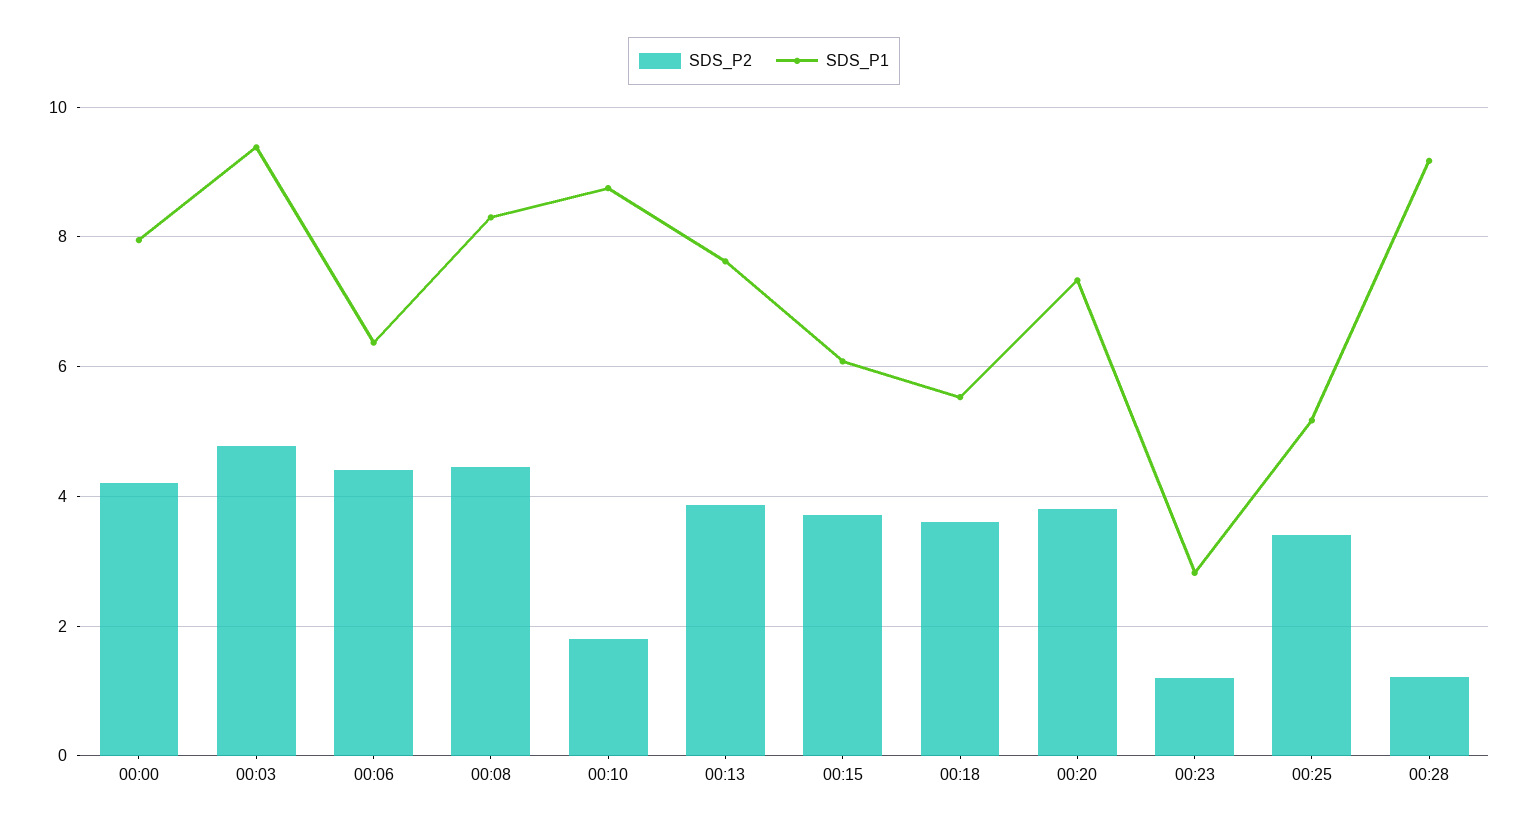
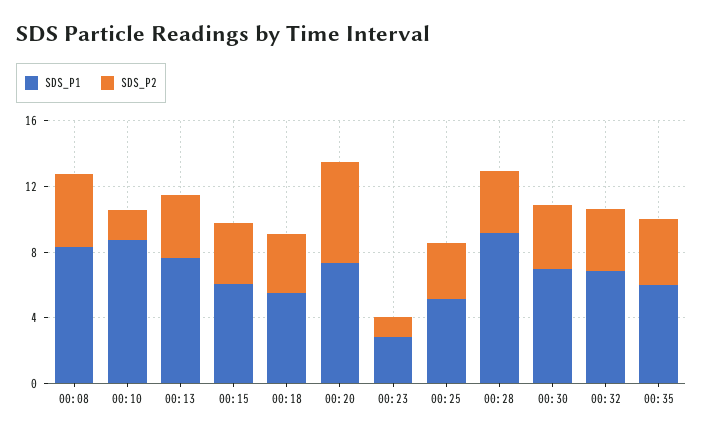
SDS_P2, 00:00: 4.2 -> none
SDS_P1, 00:00: 8 -> none
SDS_P2, 00:03: 4.8 -> none
SDS_P1, 00:03: 9.4 -> none
SDS_P2, 00:06: 4.4 -> none
SDS_P1, 00:06: 6.4 -> none
SDS_P2, 00:20: 3.8 -> 6
SDS_P2, 00:28: 1.2 -> 4
SDS_P1, 00:30: none -> 7
SDS_P2, 00:30: none -> 4
SDS_P1, 00:32: none -> 7
SDS_P2, 00:32: none -> 4
SDS_P1, 00:35: none -> 6
SDS_P2, 00:35: none -> 4

